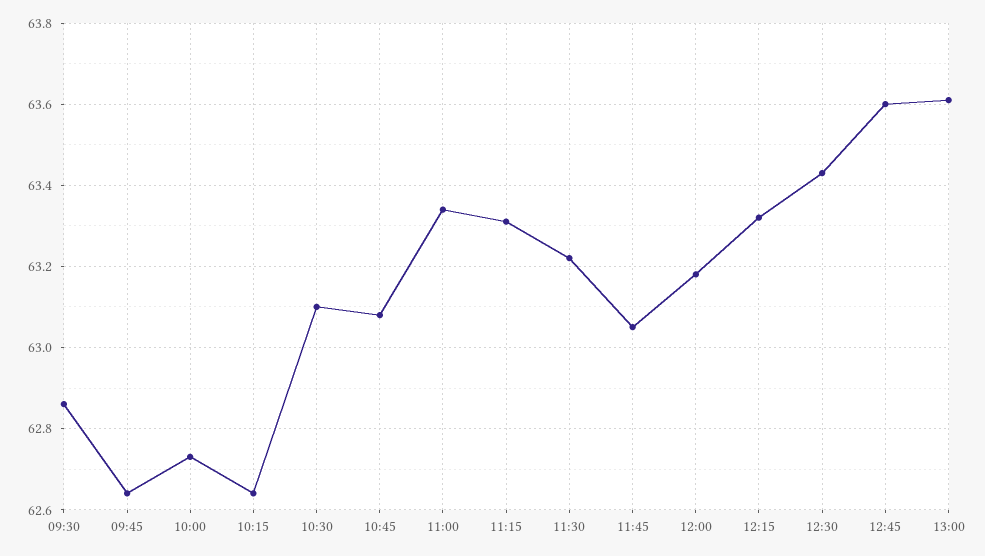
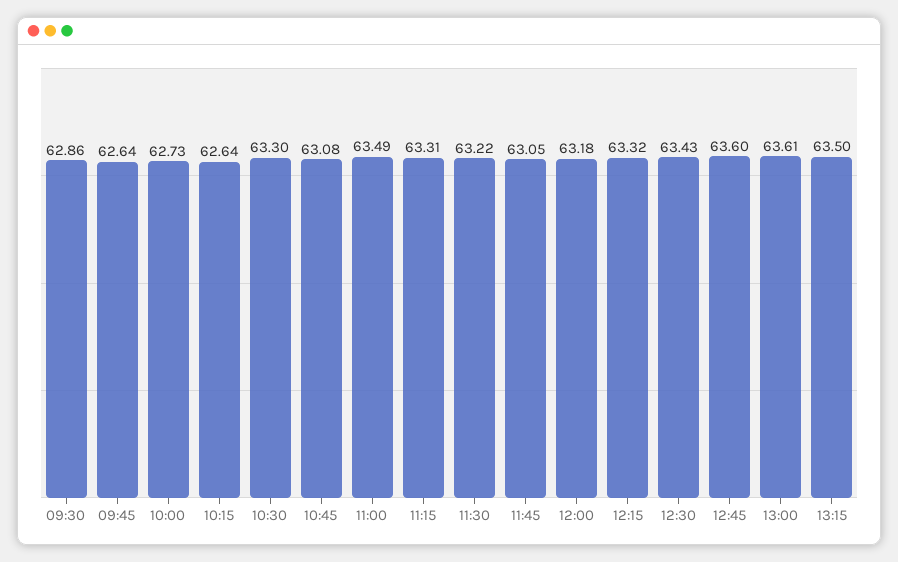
10:30: 63.1 -> 63.3
11:00: 63.35 -> 63.49
13:15: none -> 63.5

